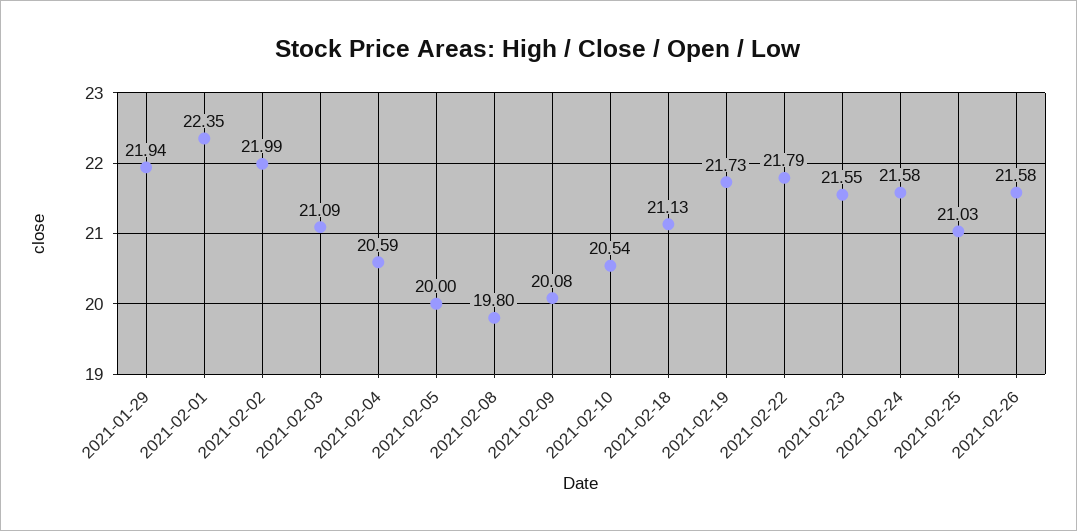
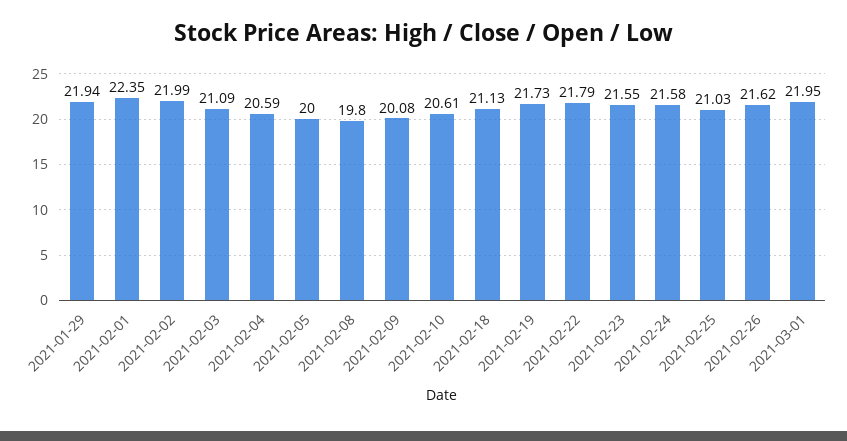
2021-02-10: 20.54 -> 20.61
2021-02-26: 21.58 -> 21.62
2021-03-01: none -> 21.95

